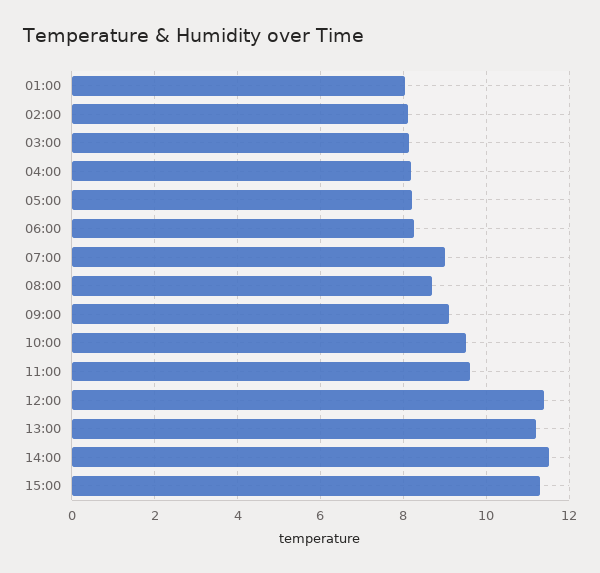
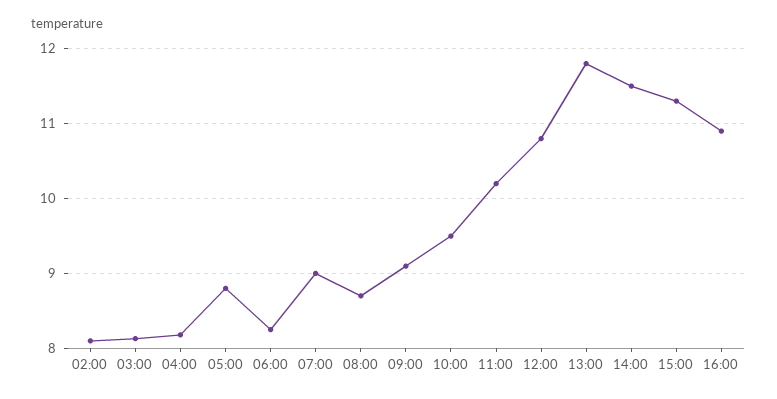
01:00: 8 -> none
05:00: 8.2 -> 8.8
11:00: 9.6 -> 10.2
12:00: 11.4 -> 10.8
13:00: 11.2 -> 11.8
16:00: none -> 10.9

